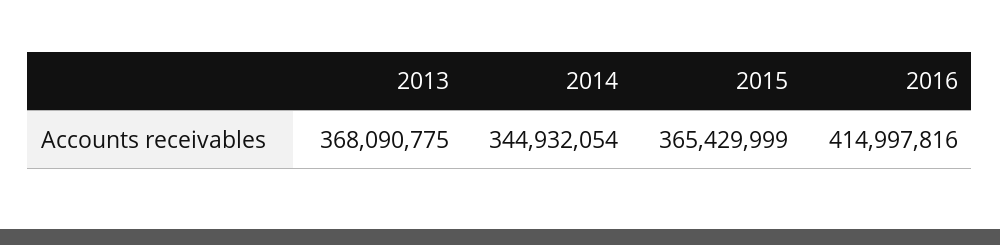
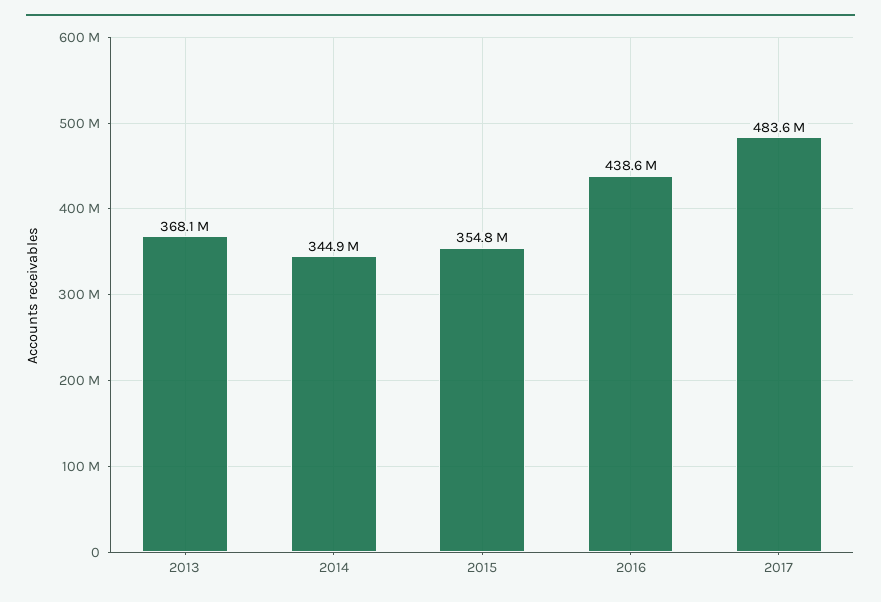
2015: 365429999 -> 354800000
2016: 414997816 -> 438600000
2017: none -> 483600000

